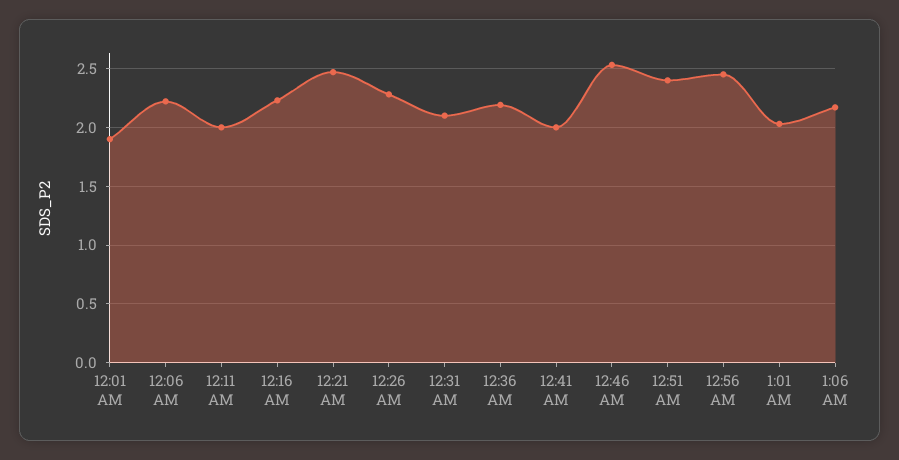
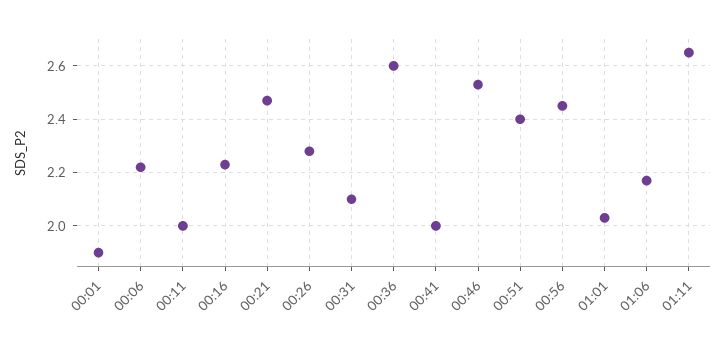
12:36 AM: 2.2 -> 2.6
01:11: none -> 2.65

